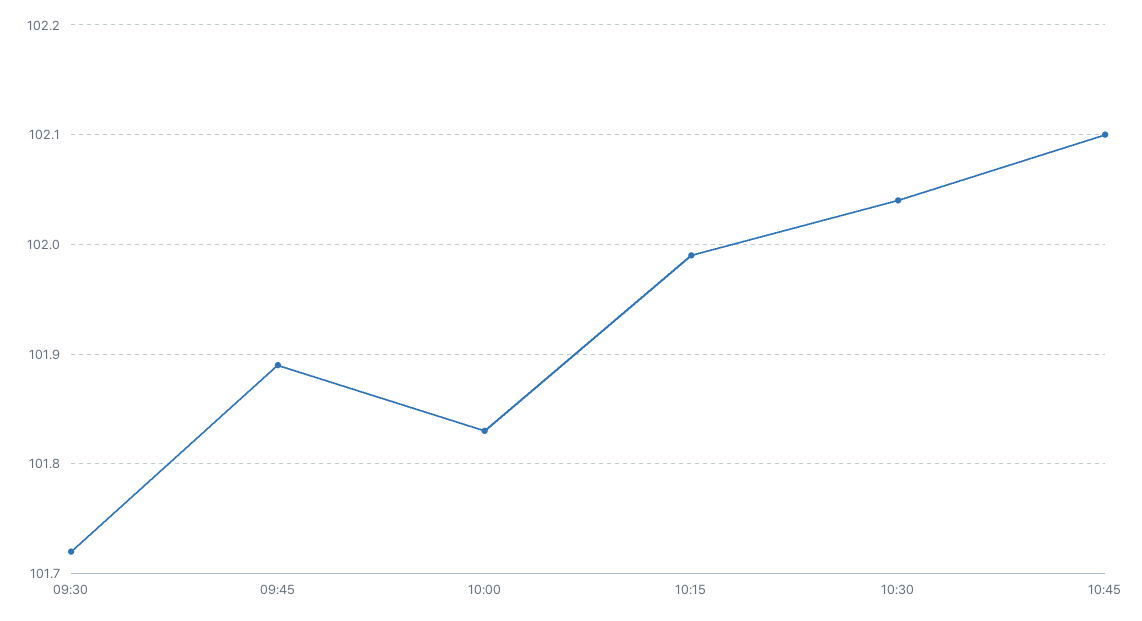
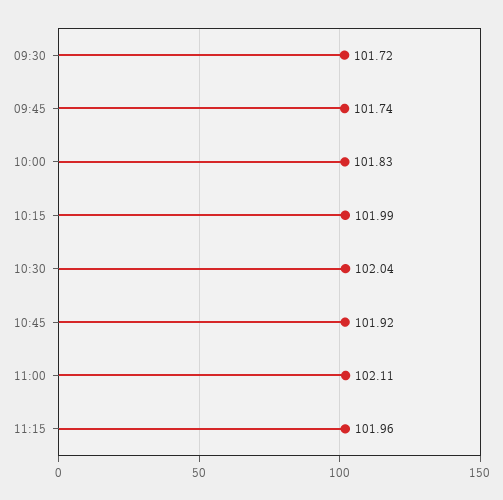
09:45: 101.89 -> 101.74
10:45: 102.1 -> 101.92
11:00: none -> 102.11
11:15: none -> 101.96

